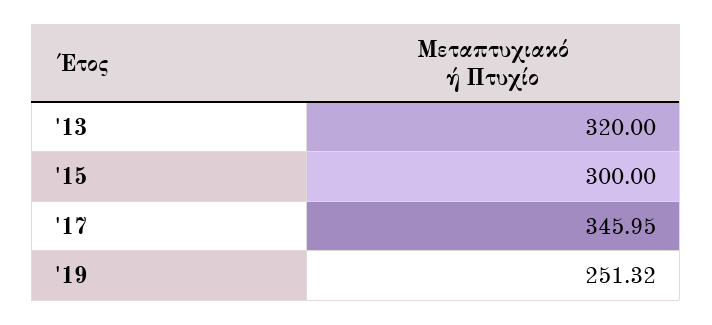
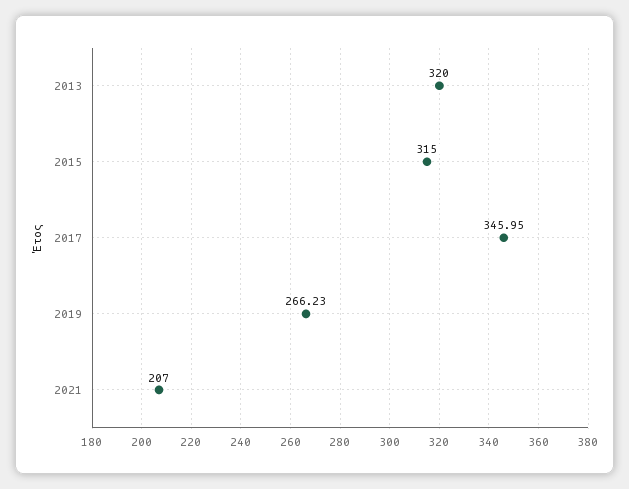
'15: 300 -> 315
'19: 251.32 -> 266.23
2021: none -> 207

